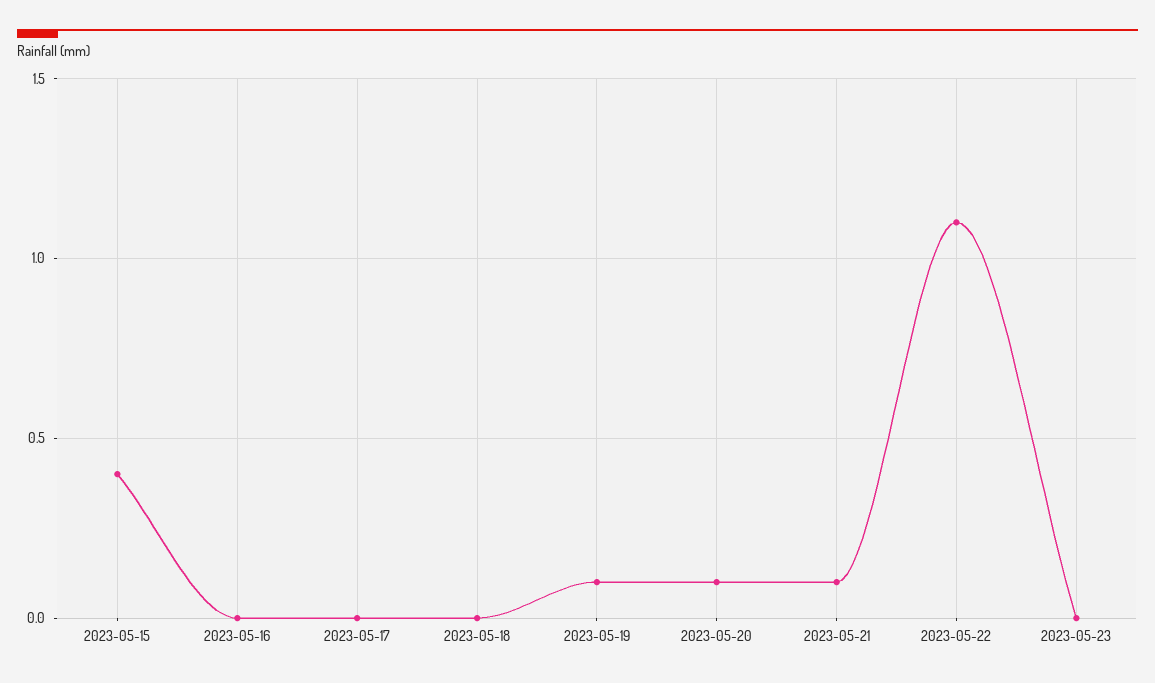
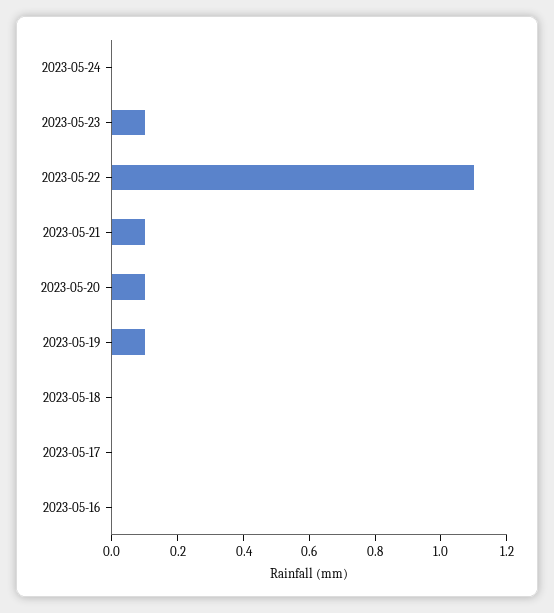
2023-05-15: 0.4 -> none
2023-05-23: 0 -> 0.1
2023-05-24: none -> 0

